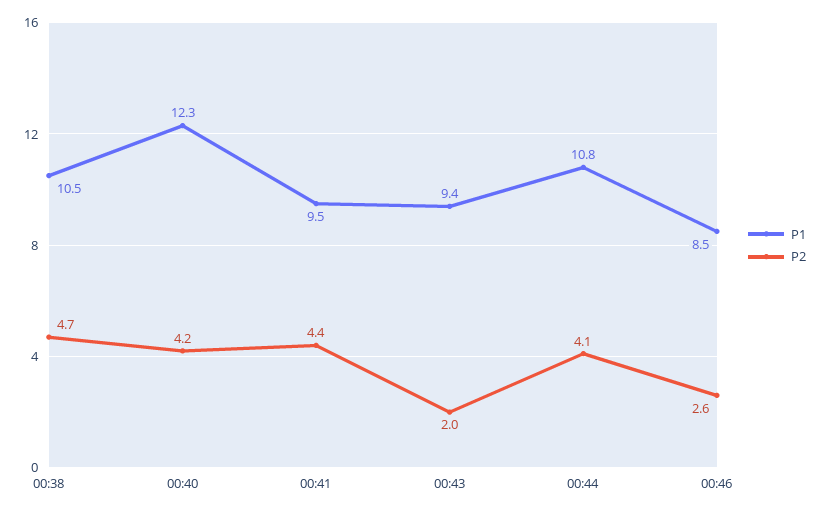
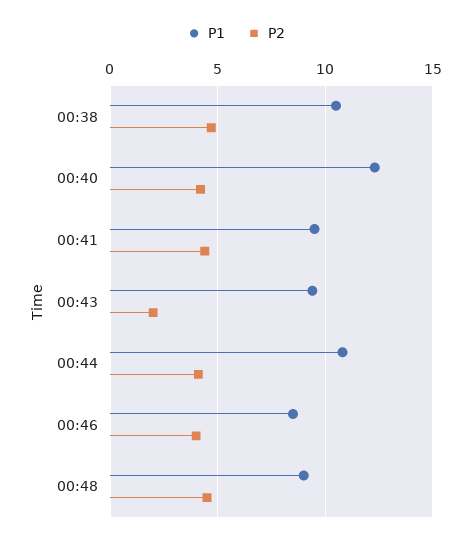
P2, 00:46: 2.6 -> 4
P1, 00:48: none -> 9
P2, 00:48: none -> 4.5

